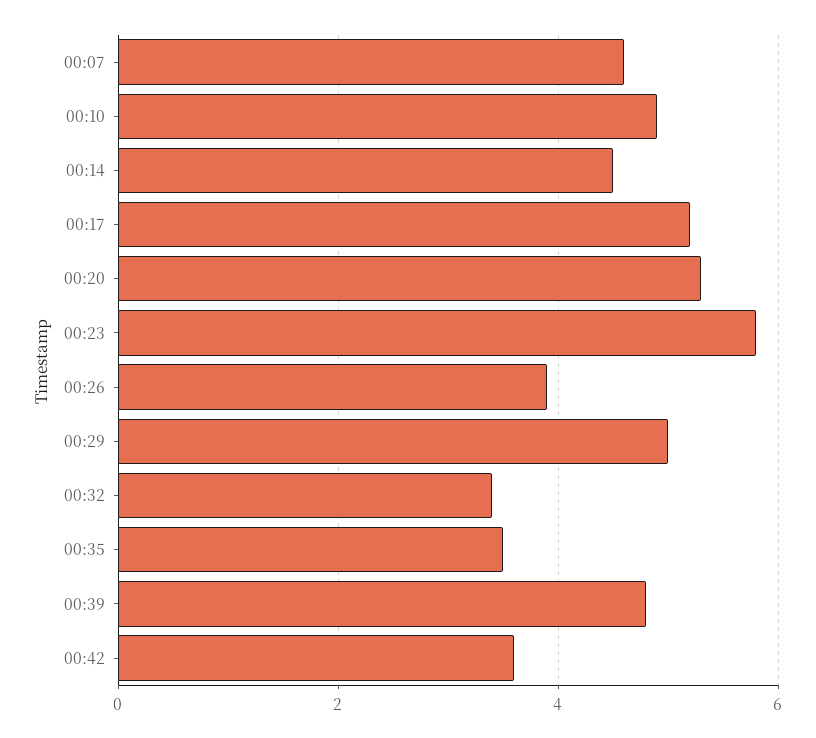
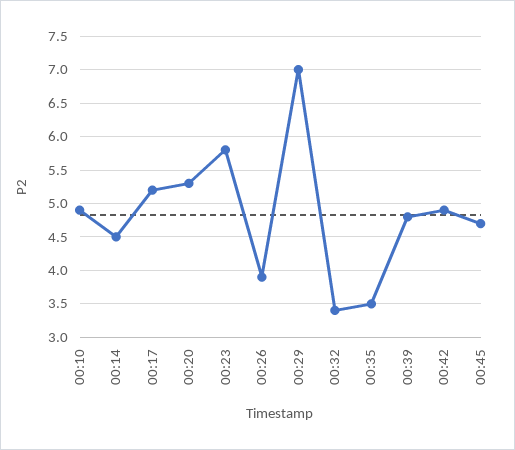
00:07: 4.5 -> none
00:29: 5 -> 7
00:42: 3.5 -> 4.9
00:45: none -> 4.7

